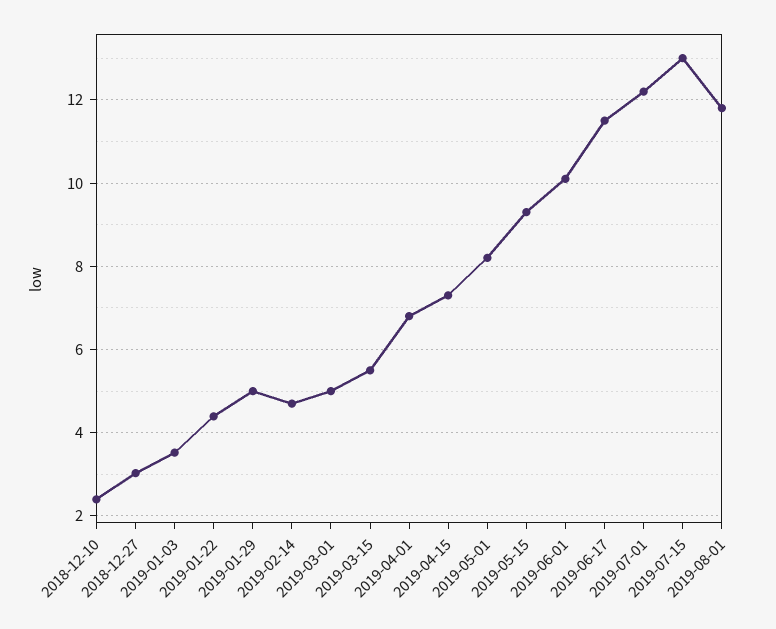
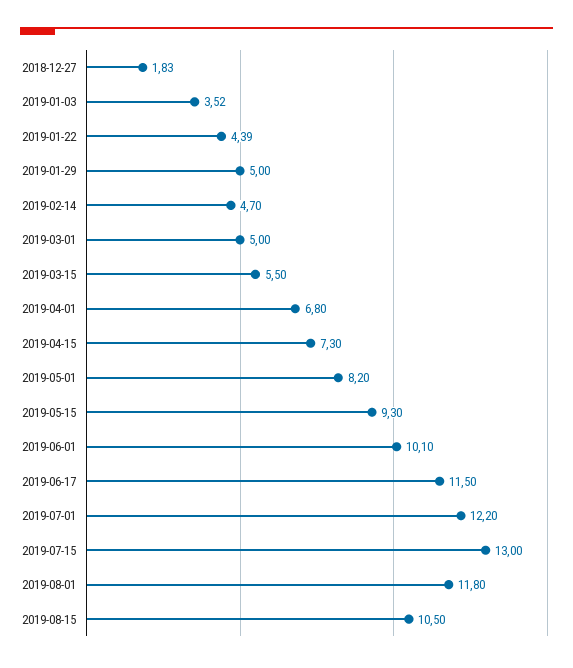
2018-12-10: 2.4 -> none
2018-12-27: 3 -> 1.83
2019-08-15: none -> 10.5

